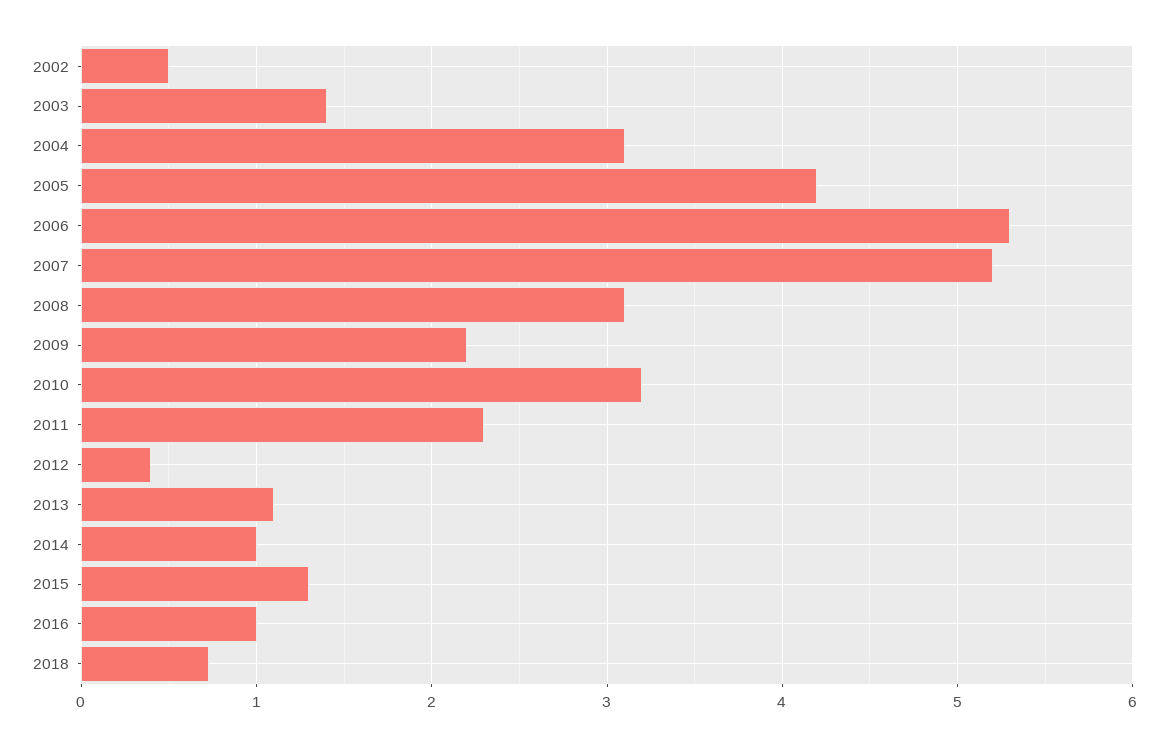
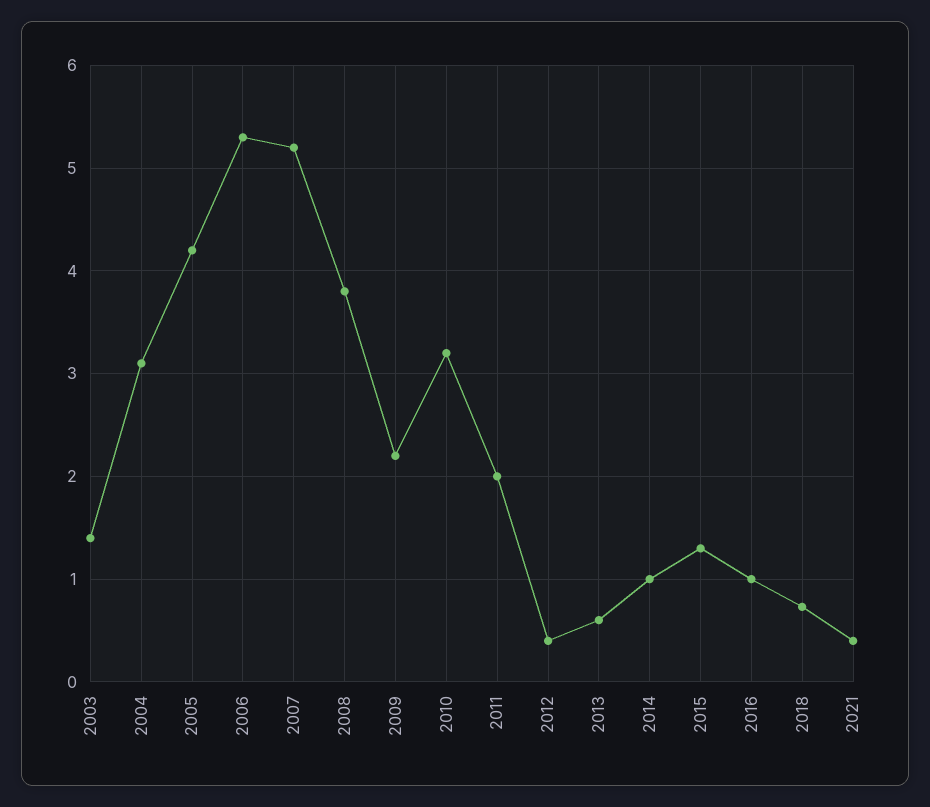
2002: 0.5 -> none
2008: 3.1 -> 3.8
2011: 2.3 -> 2
2013: 1.1 -> 0.6
2021: none -> 0.4

